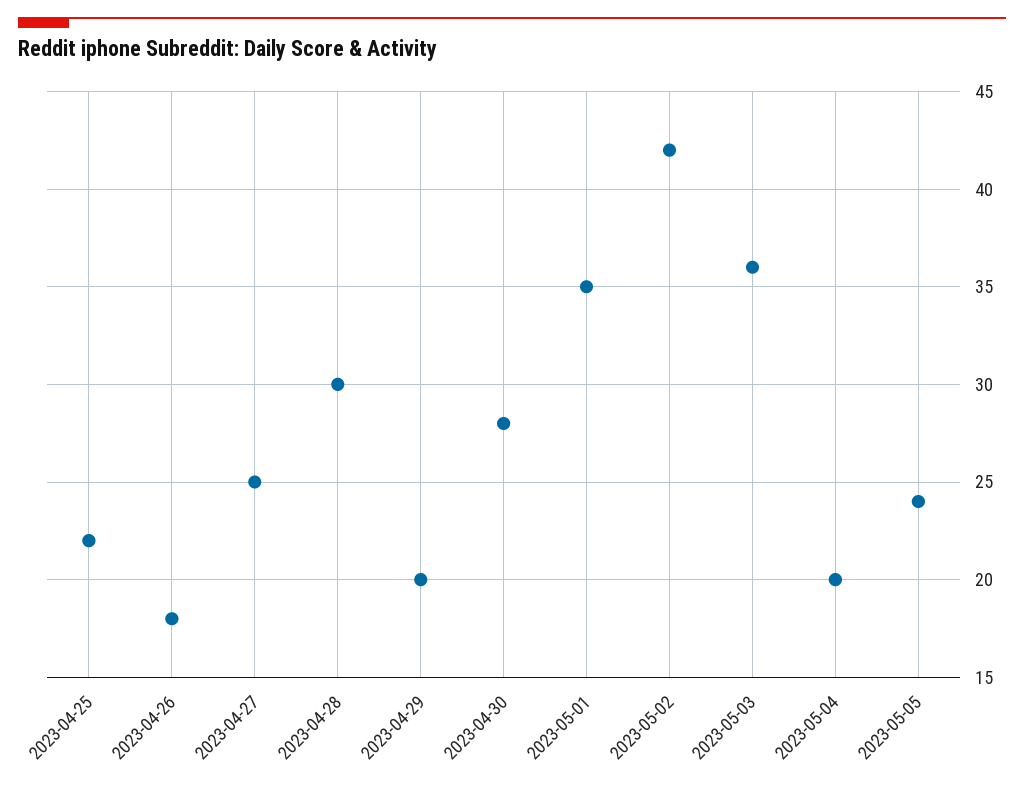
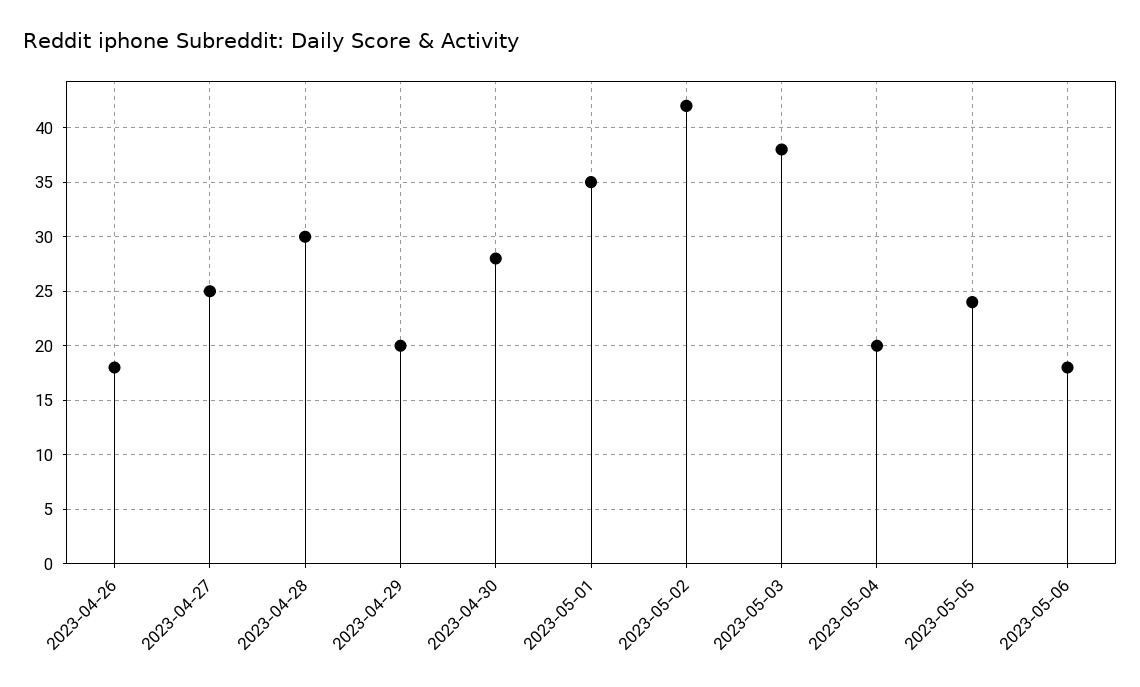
2023-04-25: 22 -> none
2023-05-03: 36 -> 38
2023-05-06: none -> 18

